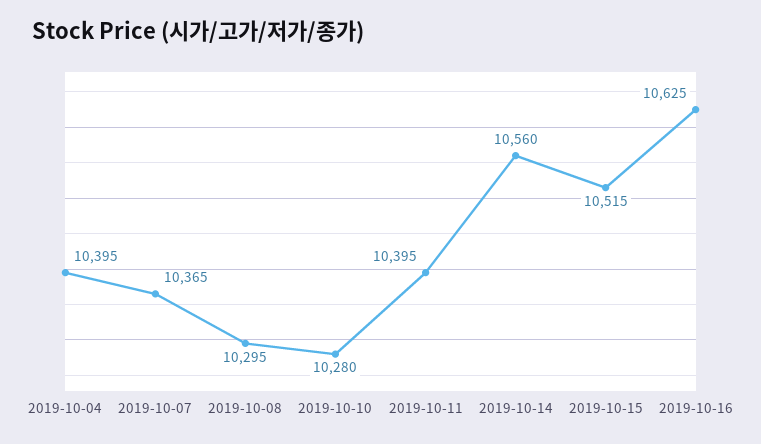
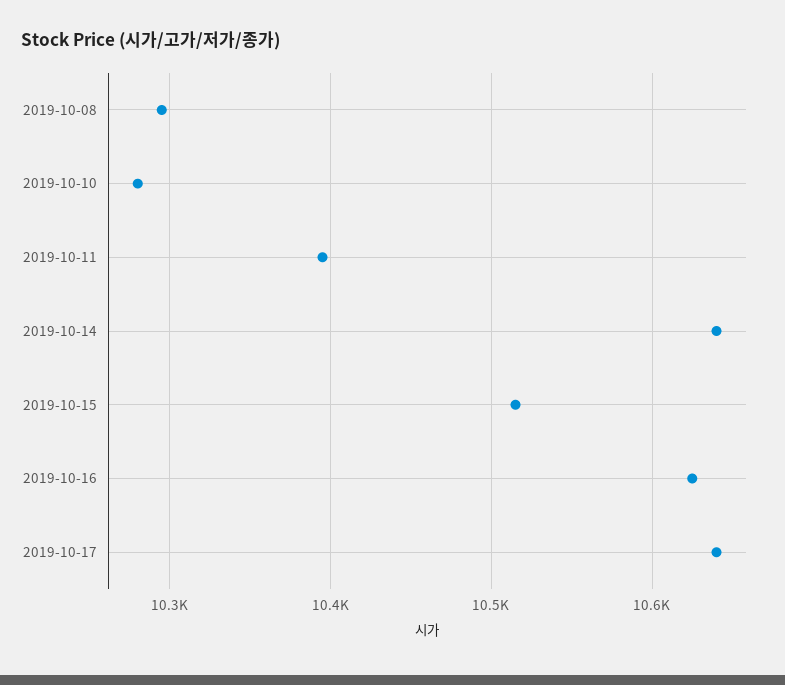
2019-10-04: 10395 -> none
2019-10-07: 10365 -> none
2019-10-14: 10560 -> 10640
2019-10-17: none -> 10640

